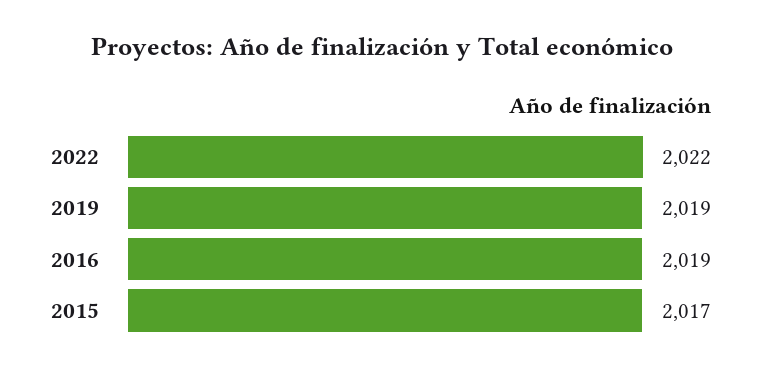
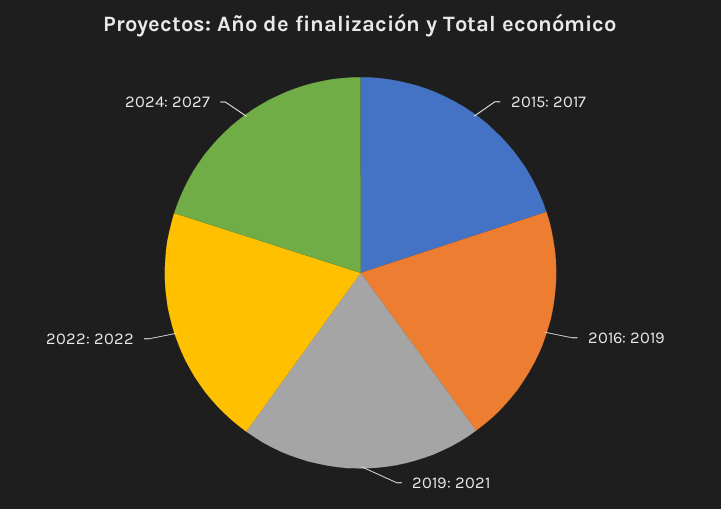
2019: 2019 -> 2021
2024: none -> 2027

